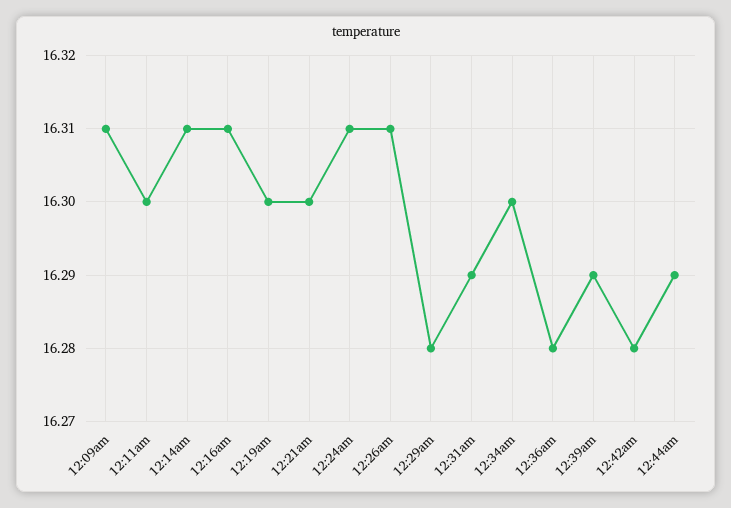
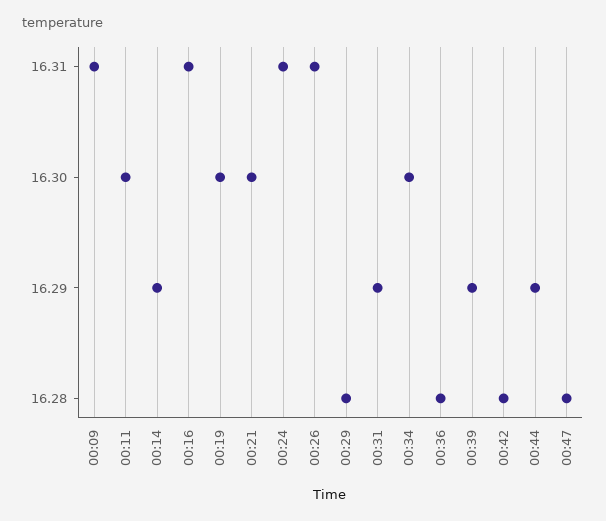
12:14am: 16.31 -> 16.29
00:47: none -> 16.28

